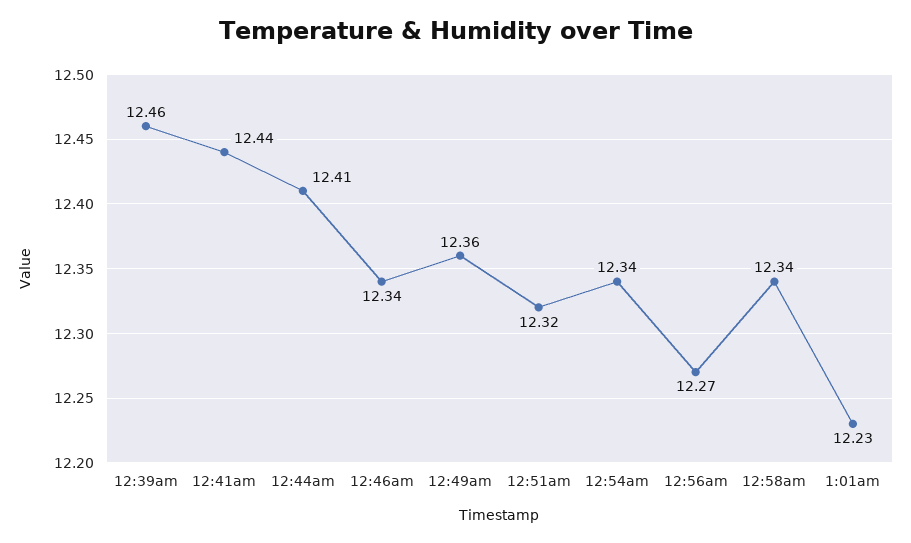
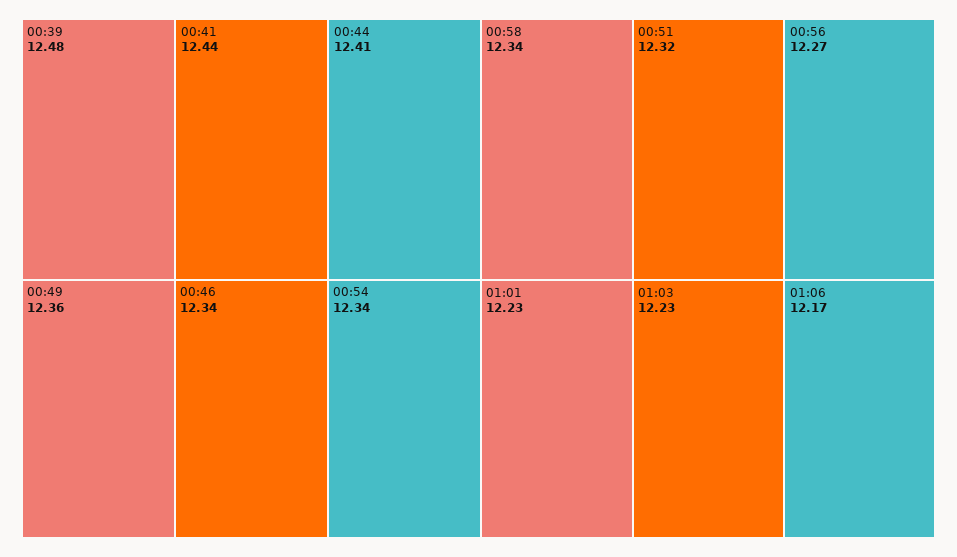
12:39am: 12.46 -> 12.48
01:03: none -> 12.23
01:06: none -> 12.17

